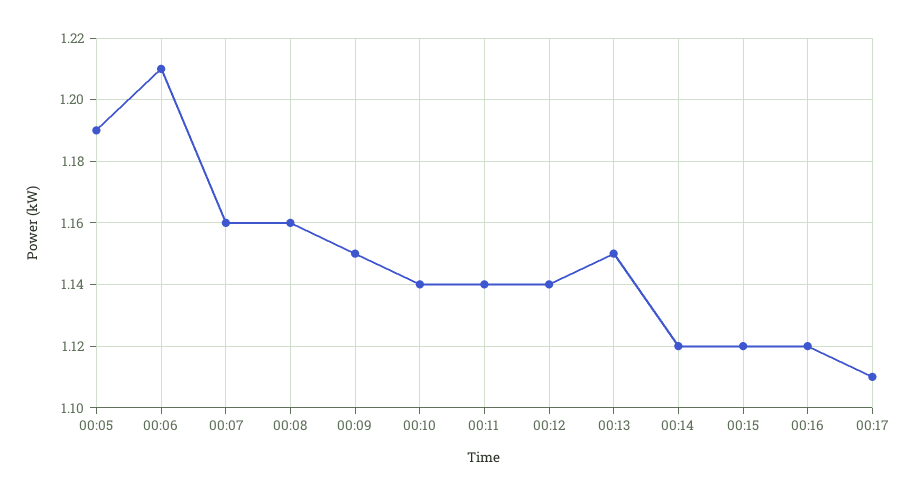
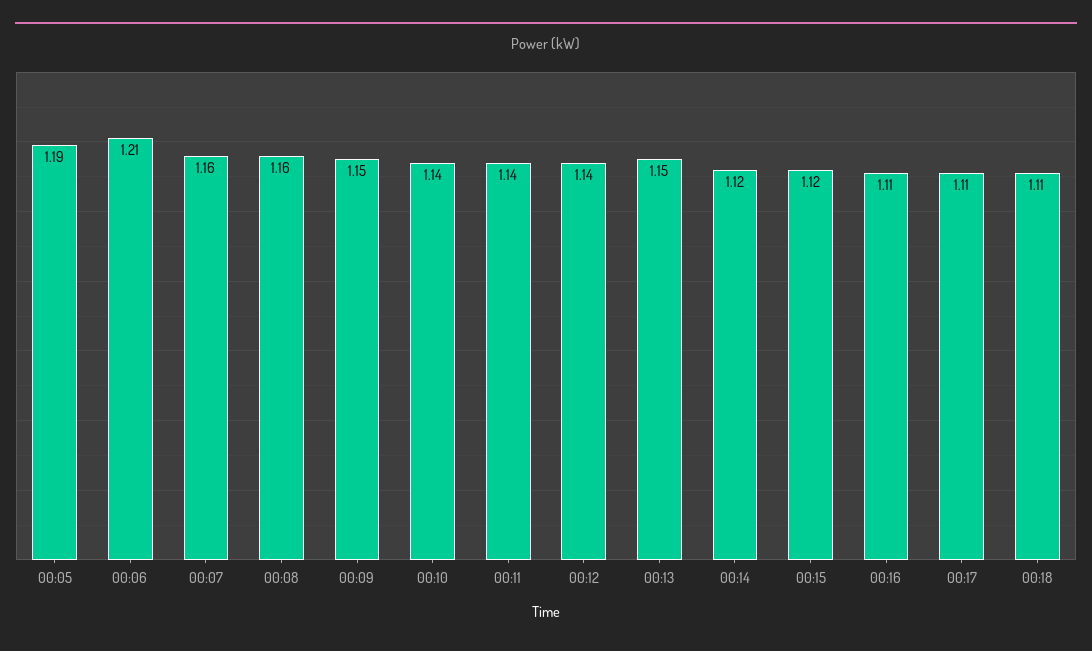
00:16: 1.12 -> 1.11
00:18: none -> 1.11

